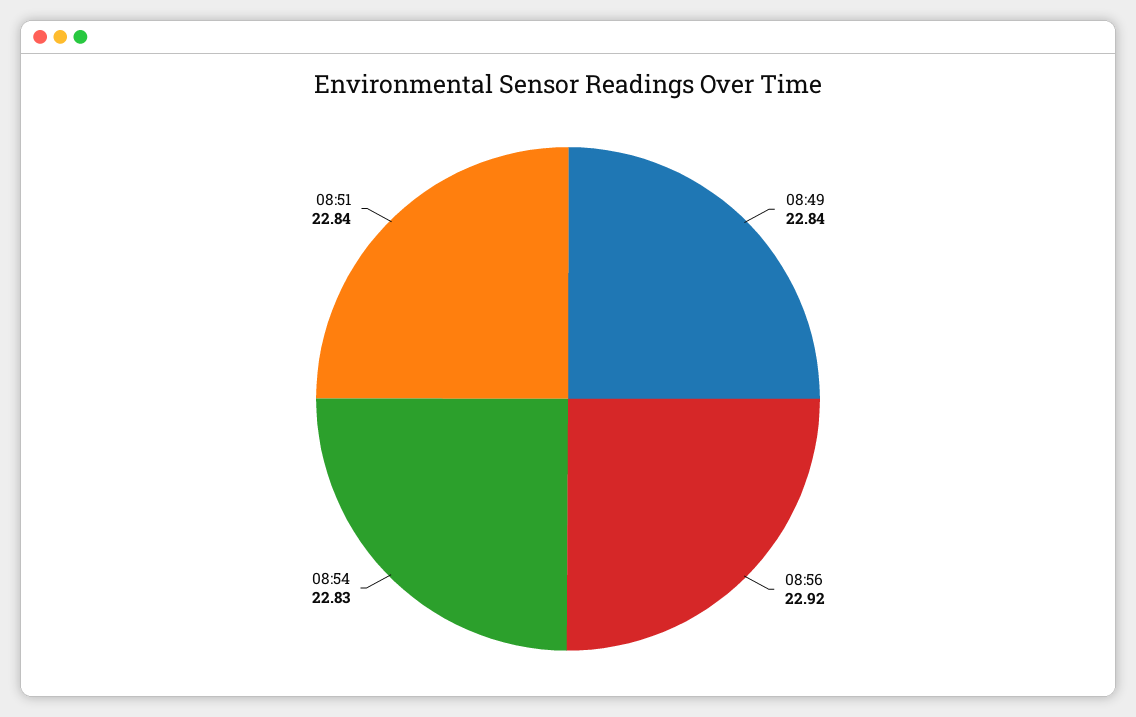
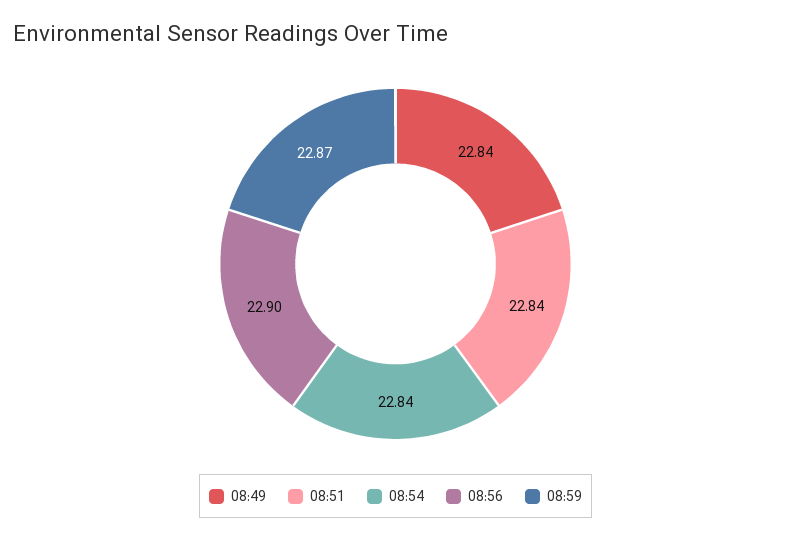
08:56: 22.92 -> 22.9
08:54: 22.83 -> 22.84
08:59: none -> 22.87

